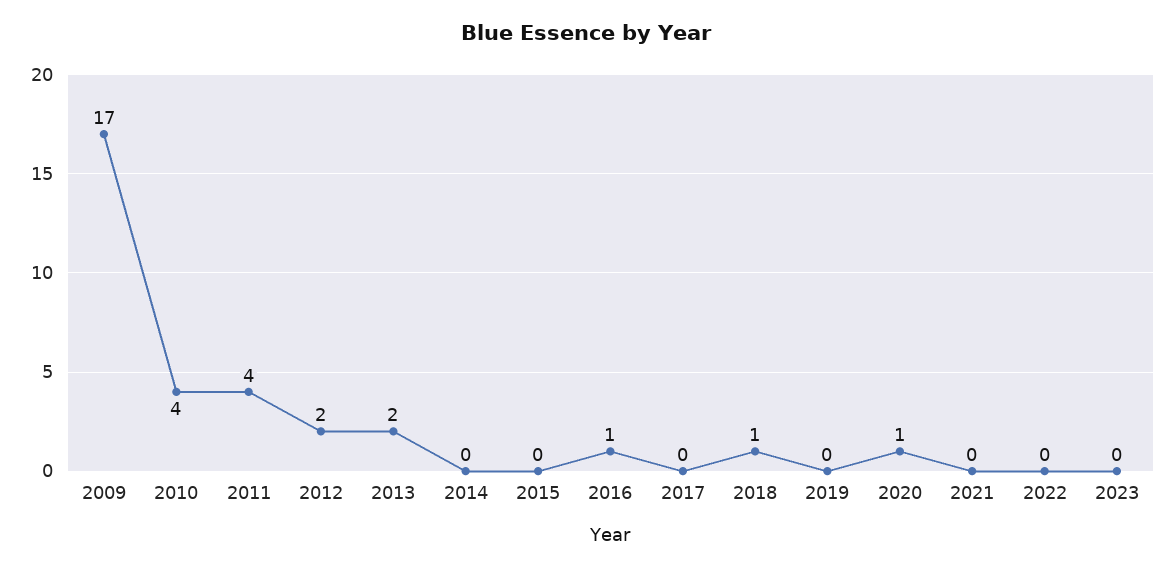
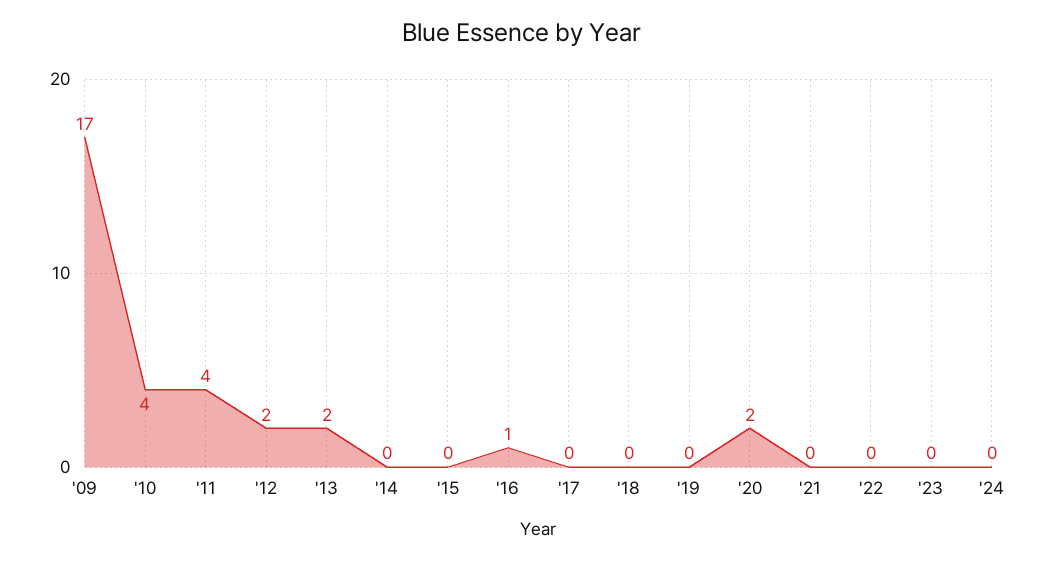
2018: 1 -> 0
2020: 1 -> 2
'24: none -> 0

